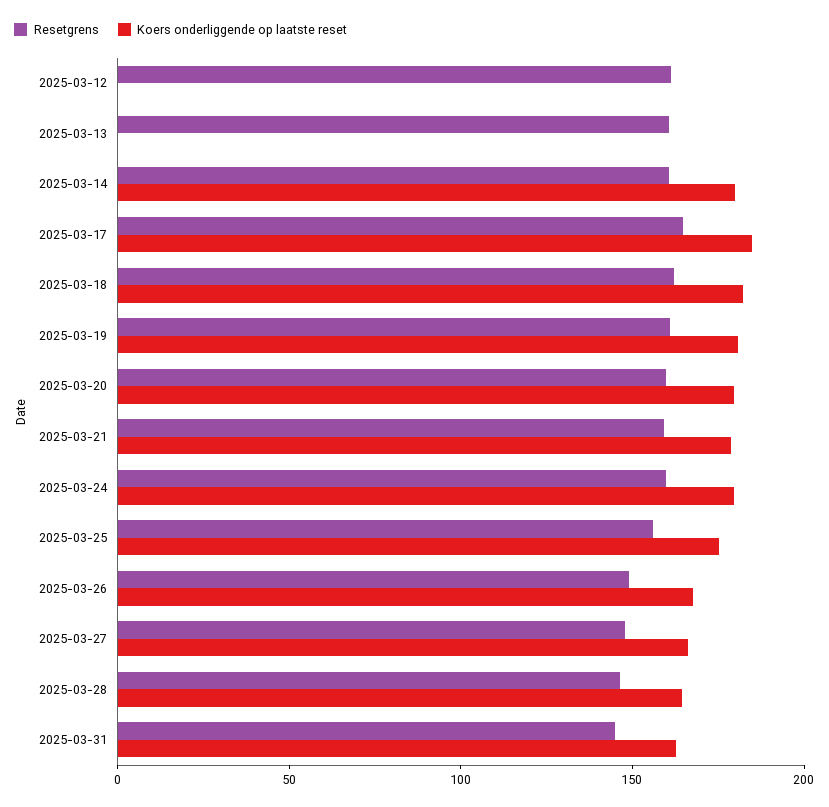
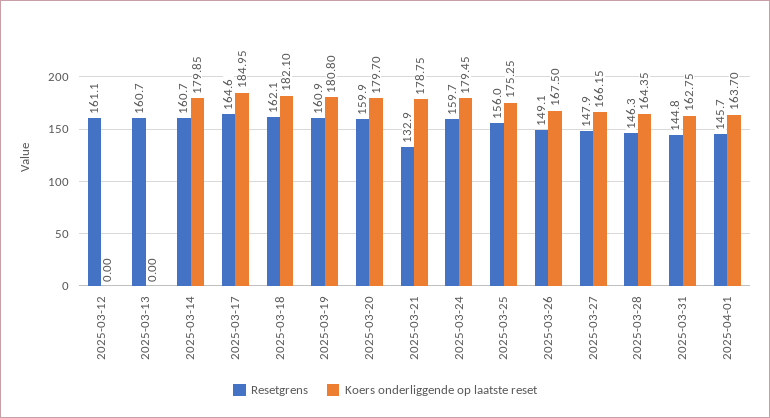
Resetgrens, 2025-03-21: 160 -> 132.9
Resetgrens, 2025-04-01: none -> 145.7
Koers onderliggende op laatste reset, 2025-04-01: none -> 163.7

